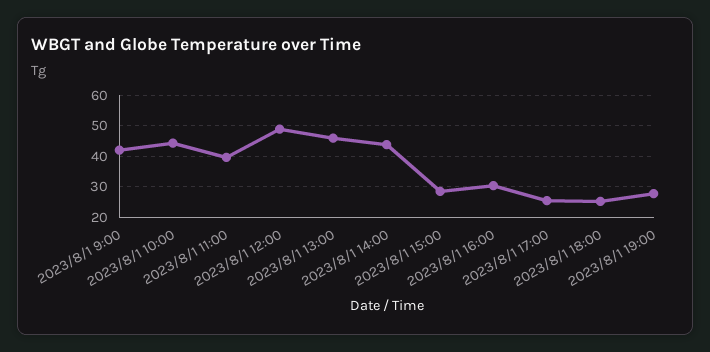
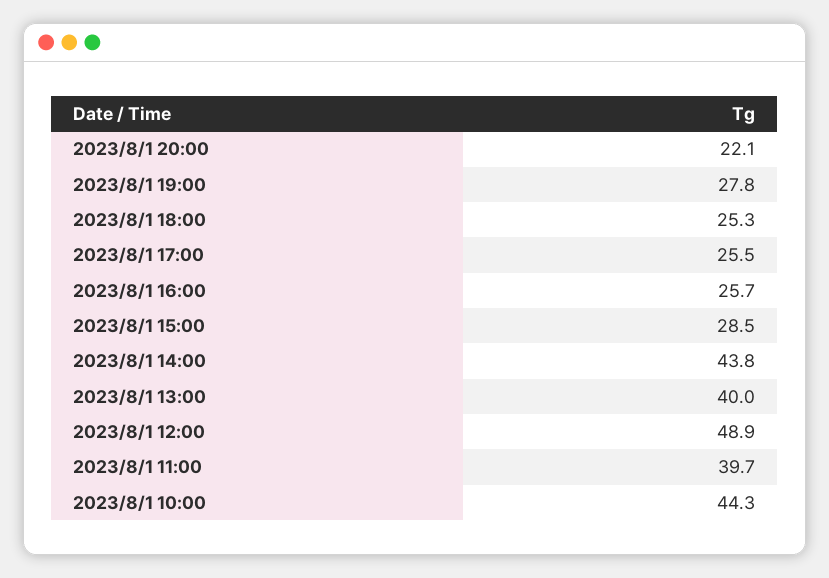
2023/8/1 9:00: 42 -> none
2023/8/1 13:00: 46 -> 40
2023/8/1 16:00: 30 -> 25.7
2023/8/1 20:00: none -> 22.1

